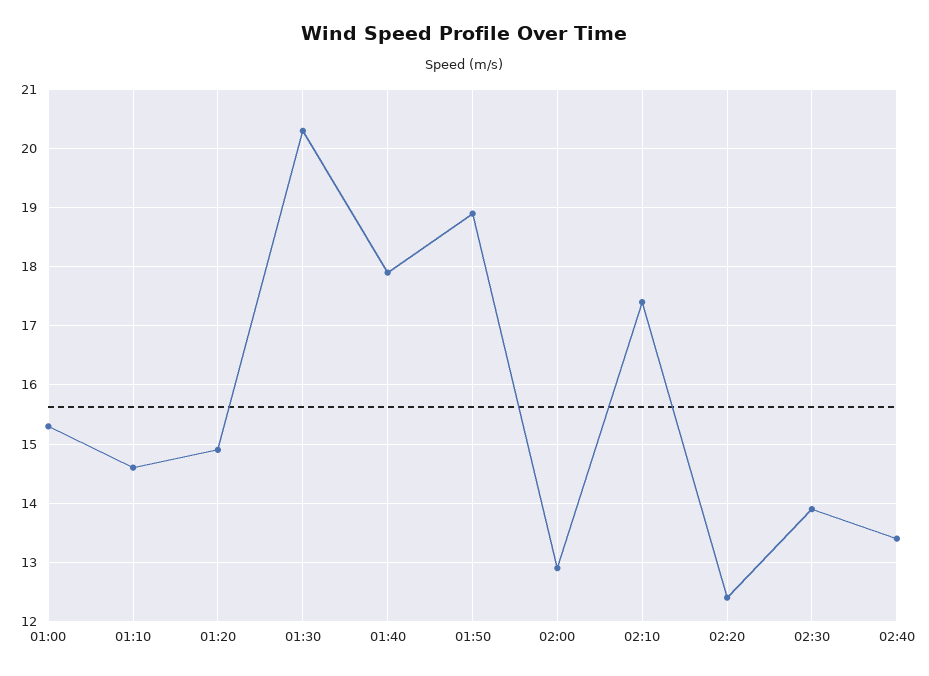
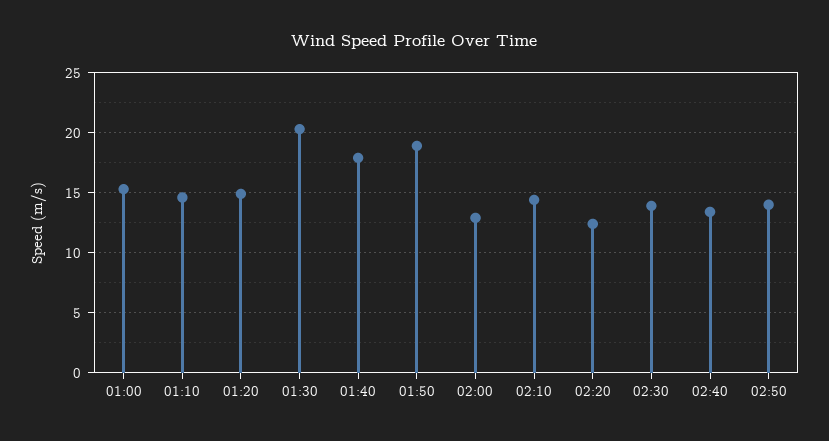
02:10: 17.5 -> 14.5
02:50: none -> 14

